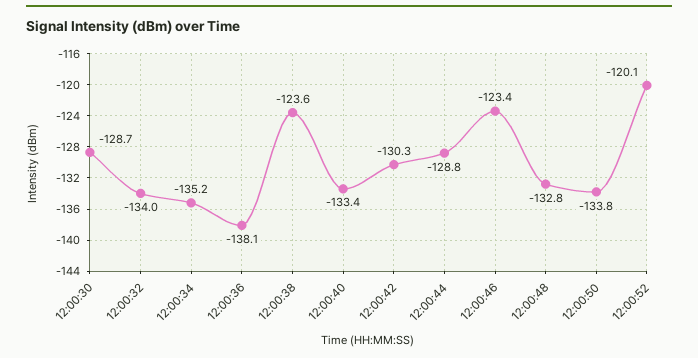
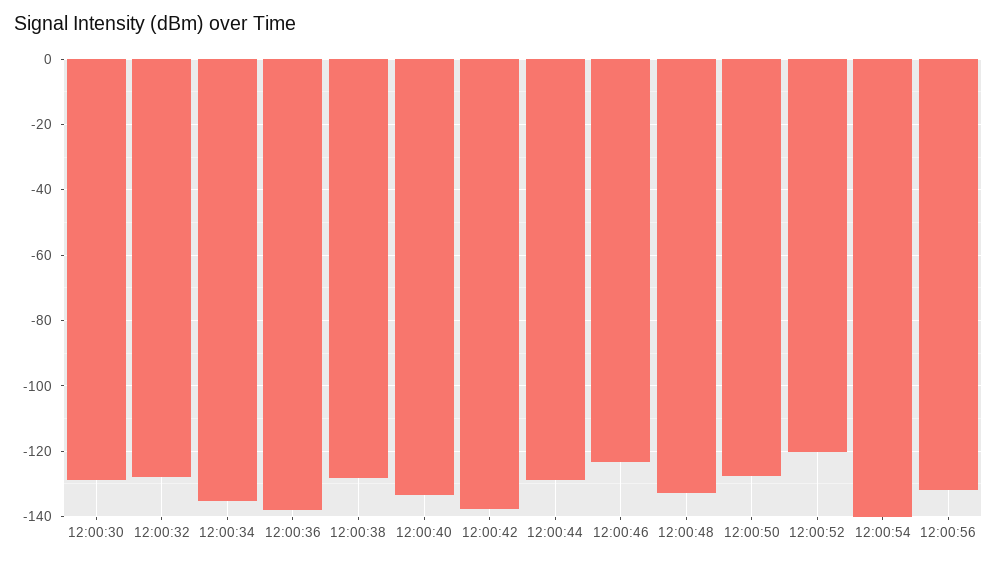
12:00:32: -134 -> -128
12:00:38: -123.6 -> -128
12:00:42: -130.3 -> -138
12:00:50: -133.8 -> -128
12:00:54: none -> -140
12:00:56: none -> -132

